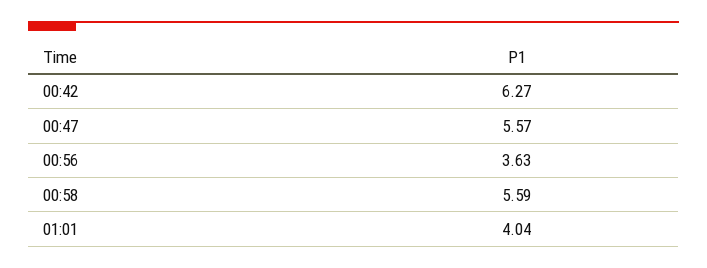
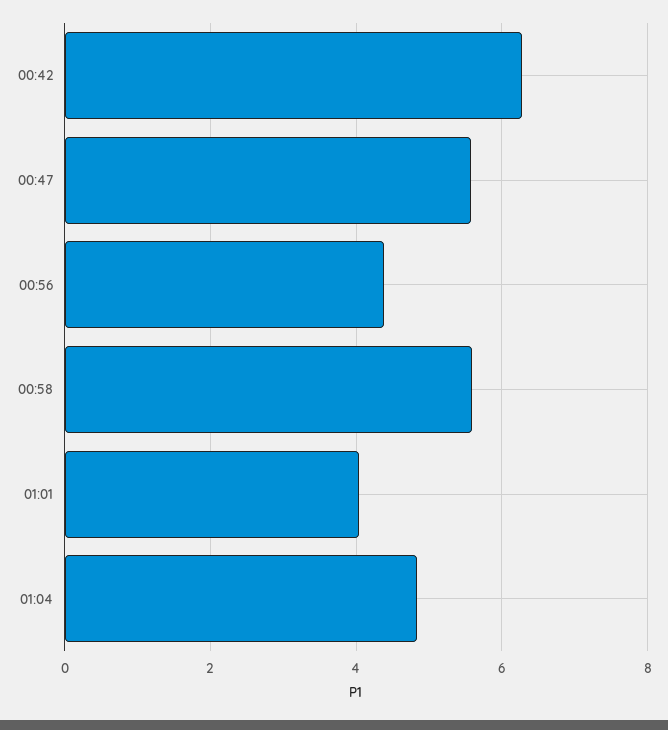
00:56: 3.63 -> 4.4
01:04: none -> 4.8

